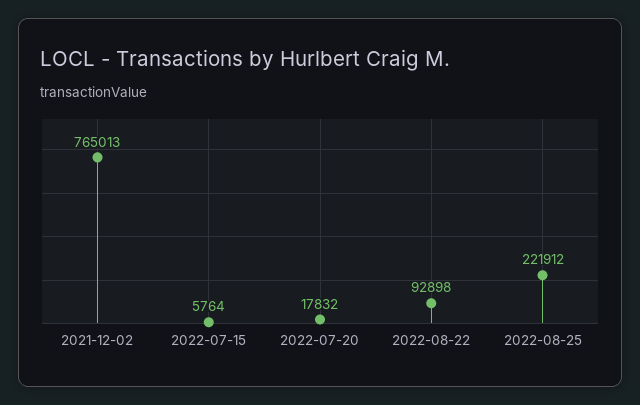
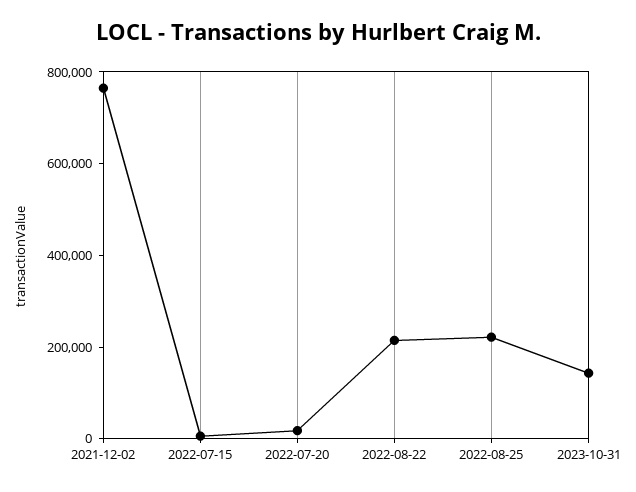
2022-08-22: 92898 -> 200000
2023-10-31: none -> 150000

